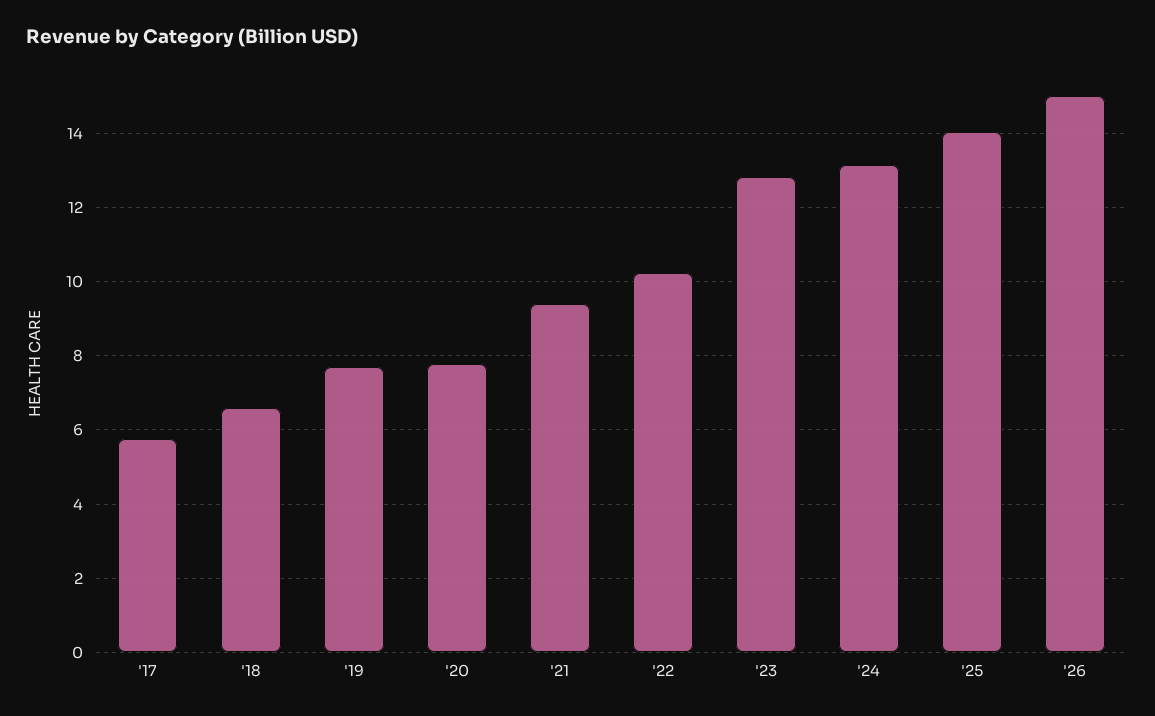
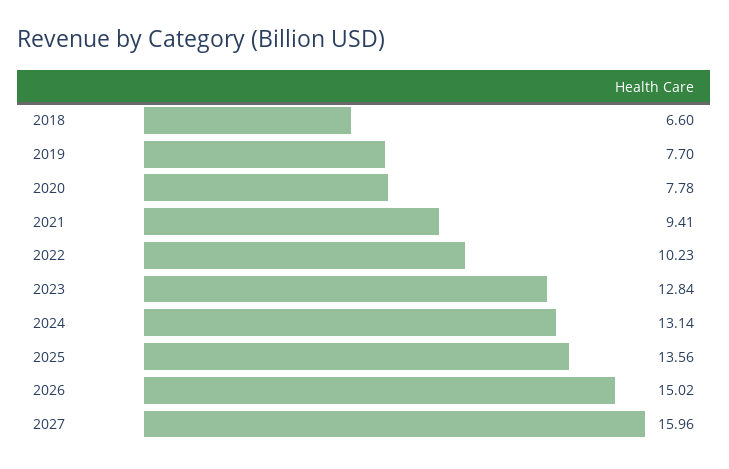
'17: 5.8 -> none
'25: 14 -> 13.56
2027: none -> 15.96

